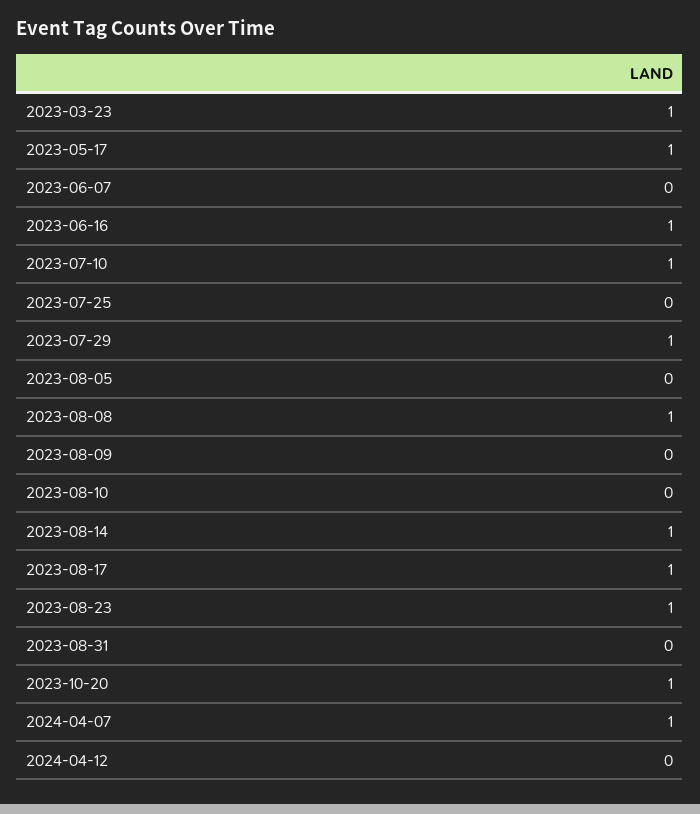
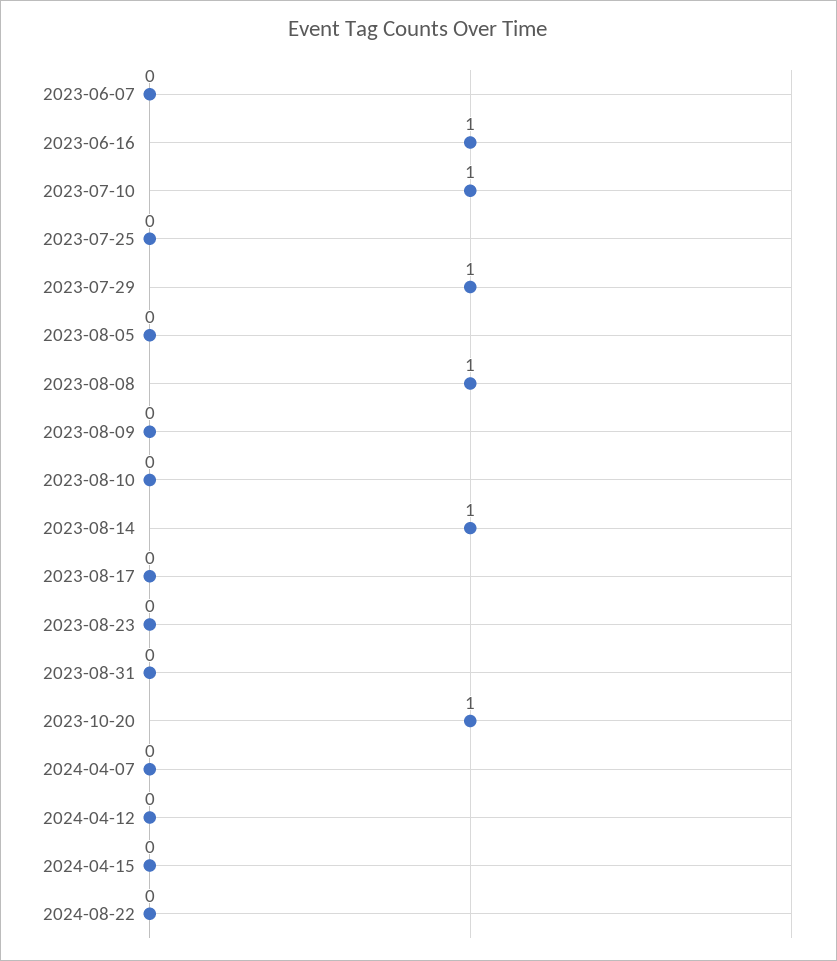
2023-03-23: 1 -> none
2023-05-17: 1 -> none
2023-08-17: 1 -> 0
2023-08-23: 1 -> 0
2024-04-07: 1 -> 0
2024-04-15: none -> 0
2024-08-22: none -> 0

